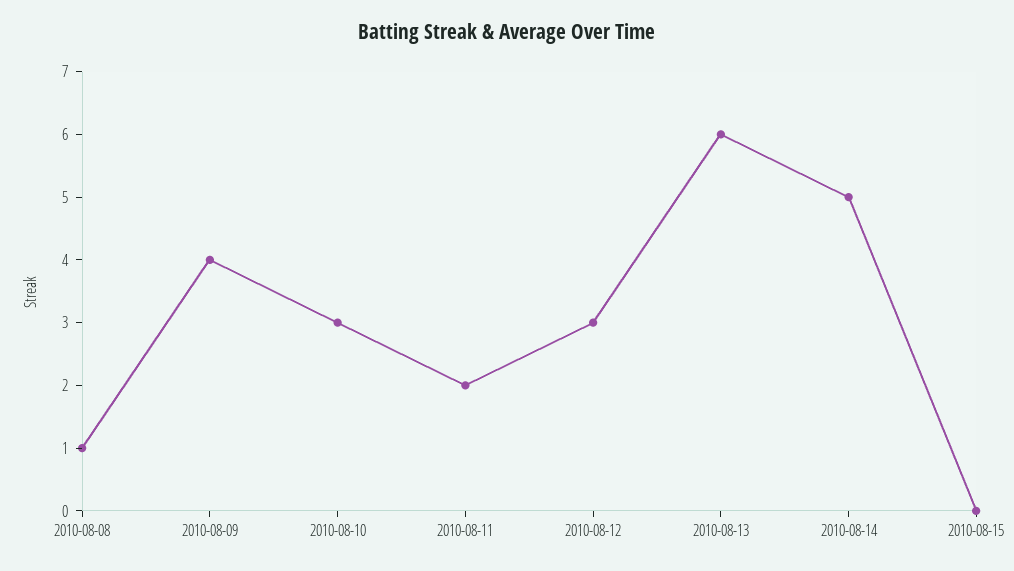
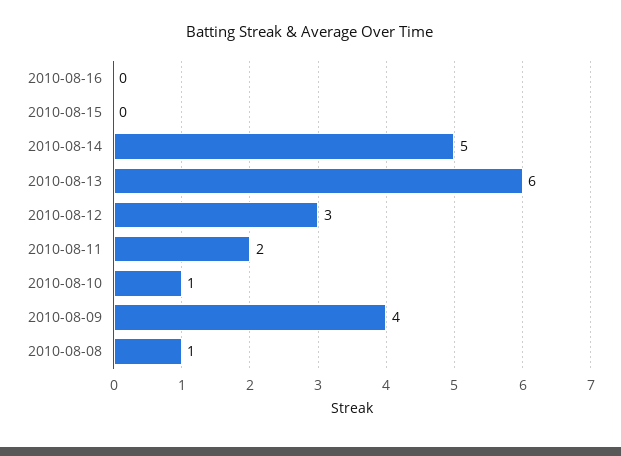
2010-08-10: 3 -> 1
2010-08-16: none -> 0

